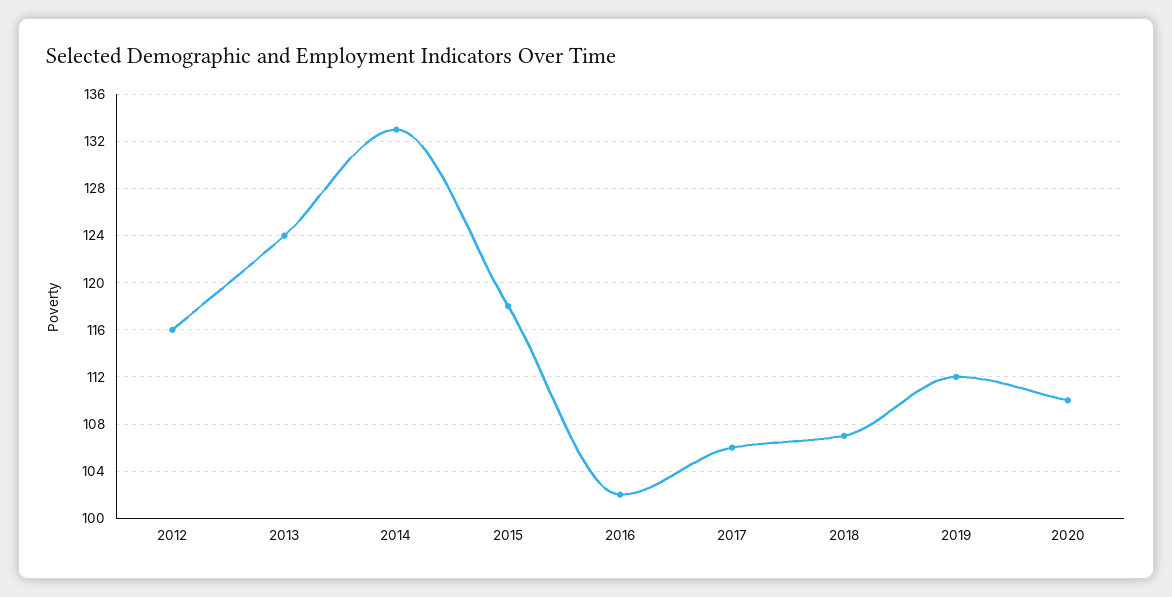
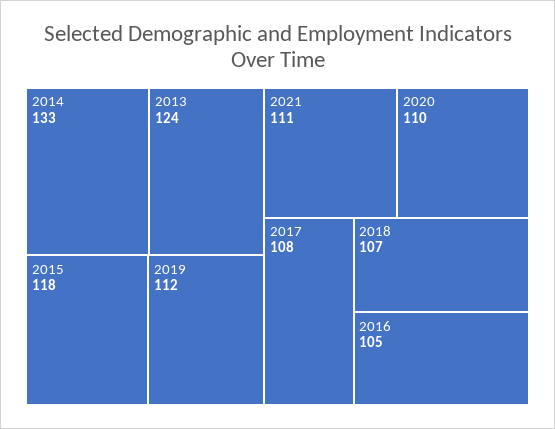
2012: 116 -> none
2016: 102 -> 105
2017: 106 -> 108
2021: none -> 111

